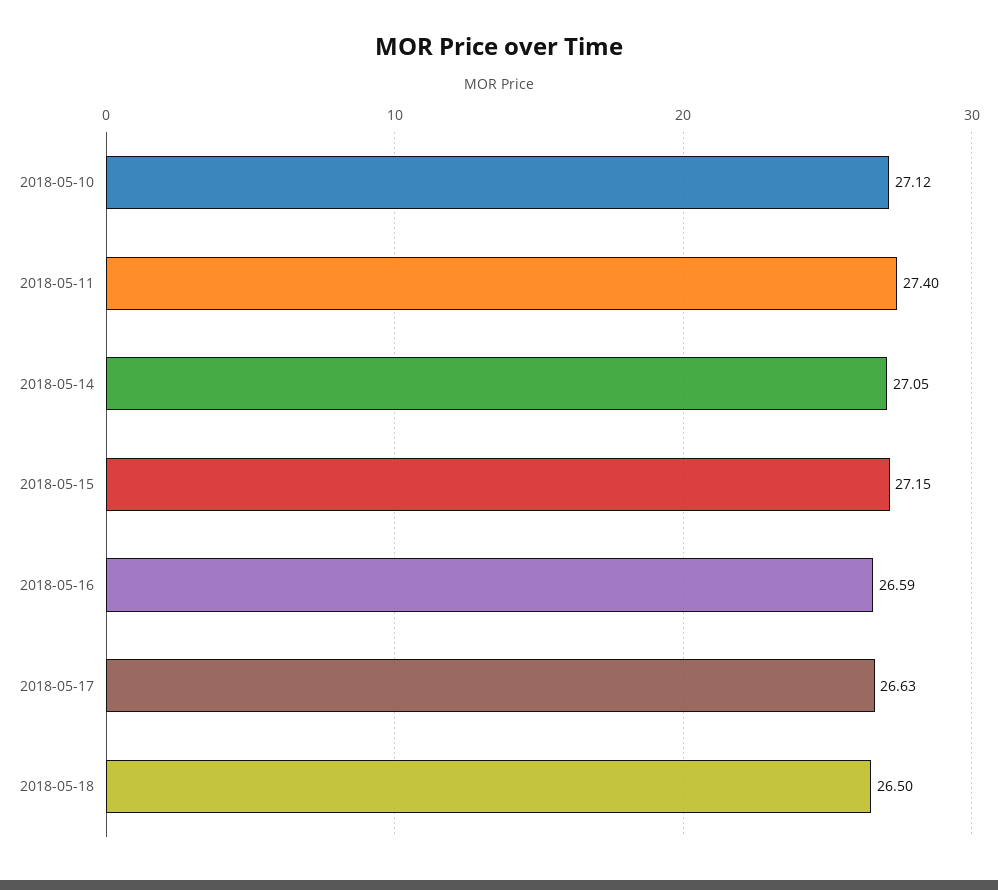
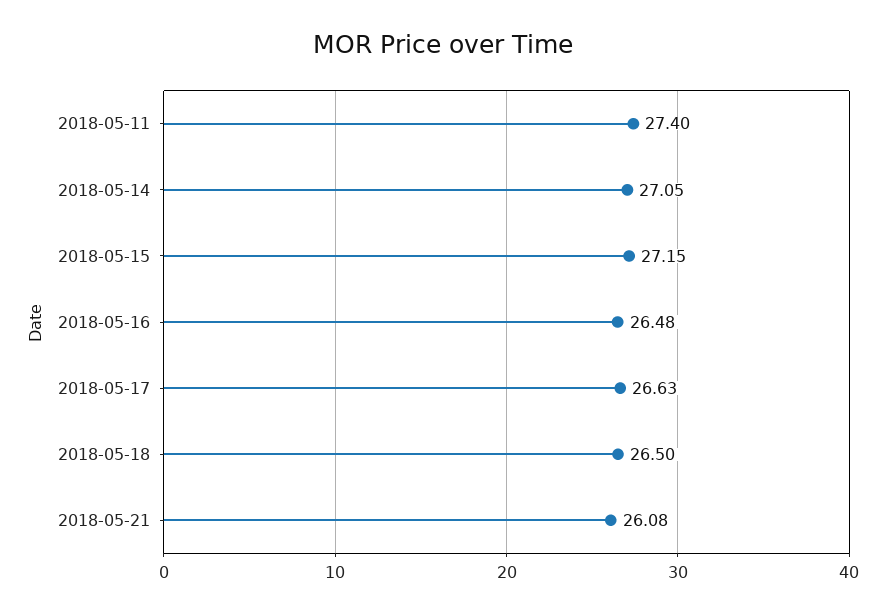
2018-05-10: 27.12 -> none
2018-05-16: 26.59 -> 26.48
2018-05-21: none -> 26.08

